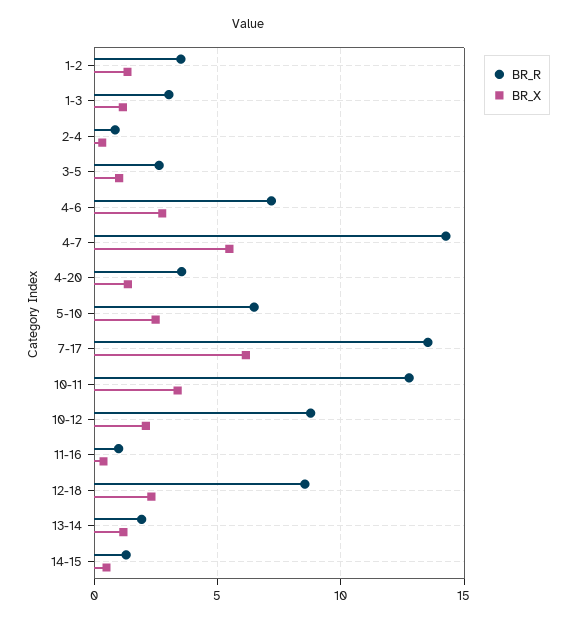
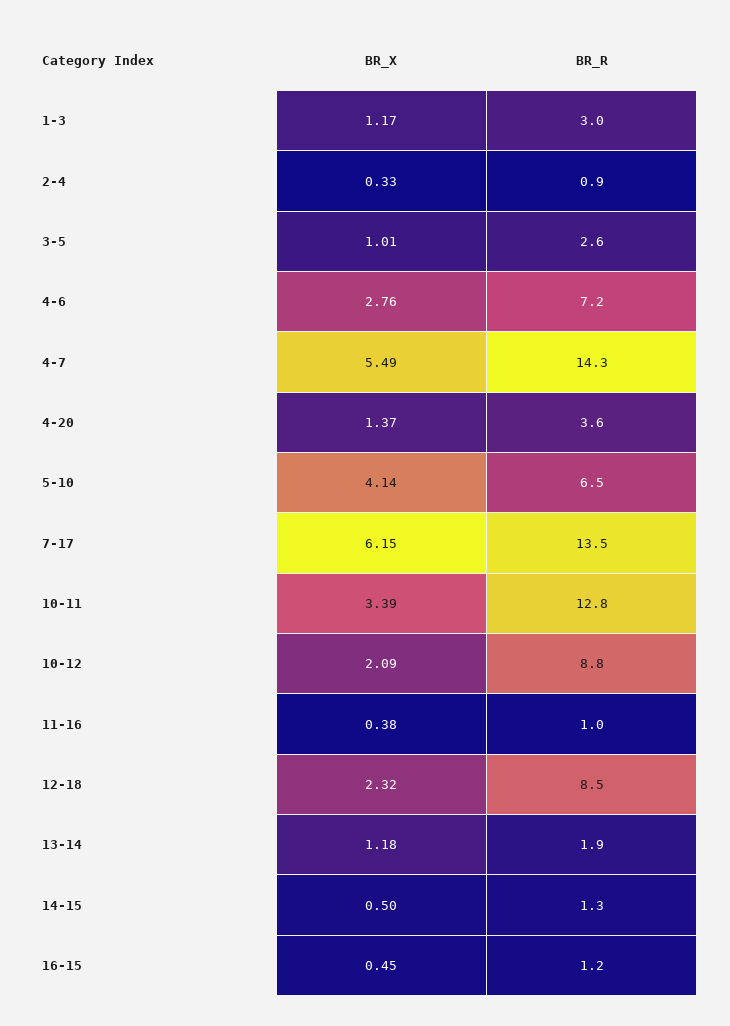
BR_R, 1-2: 3.5 -> none
BR_X, 1-2: 1.5 -> none
BR_X, 5-10: 2.5 -> 4.14
BR_X, 16-15: none -> 0.45
BR_R, 16-15: none -> 1.2

